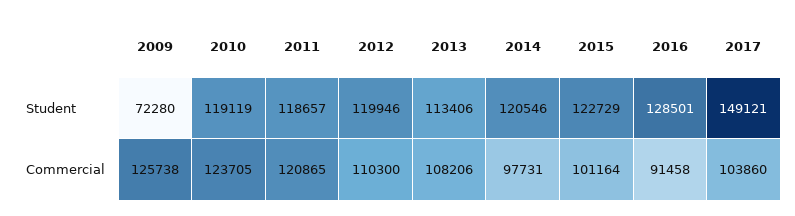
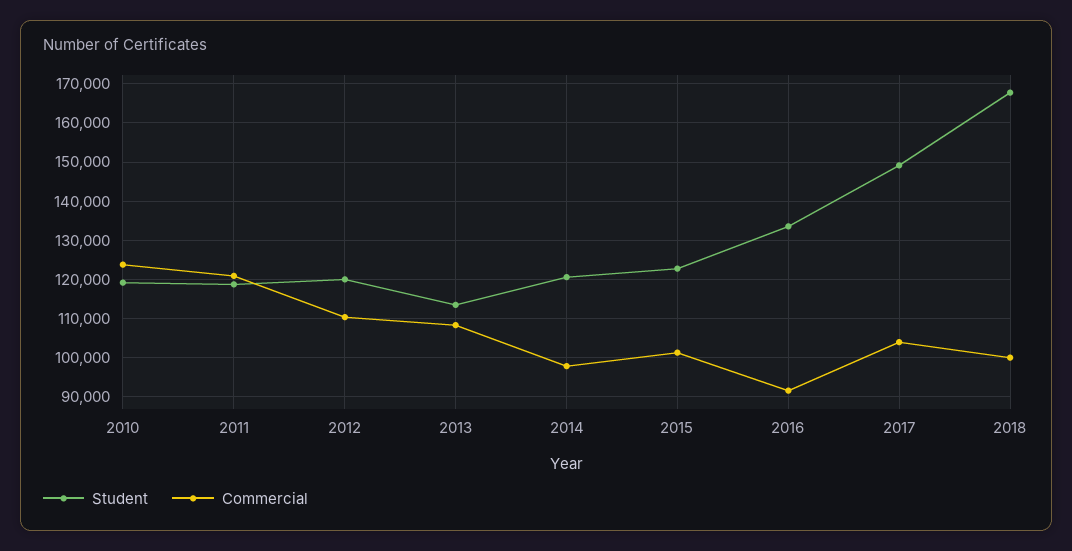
Student, 2009: 72280 -> none
Student, 2016: 128501 -> 134000
Commercial, 2009: 125738 -> none
Student, 2018: none -> 168000
Commercial, 2018: none -> 100000

